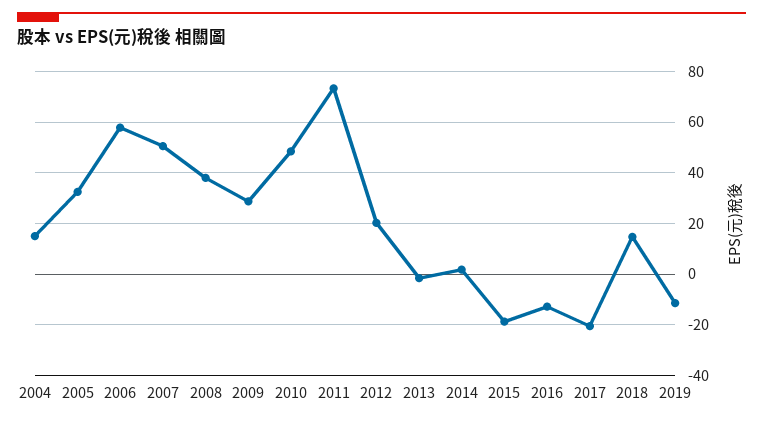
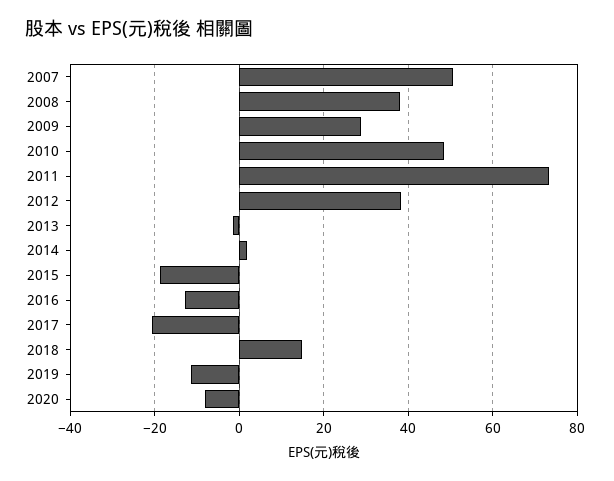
2004: 15 -> none
2005: 32.5 -> none
2006: 57.5 -> none
2012: 20 -> 38
2020: none -> -8

